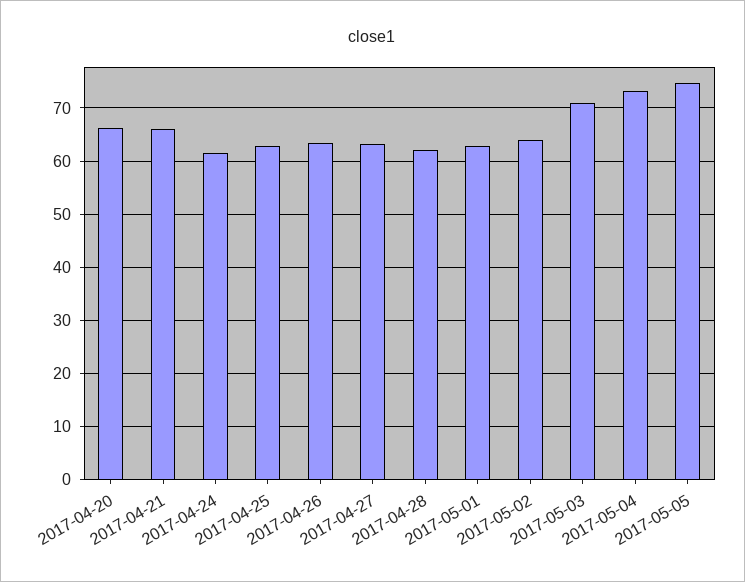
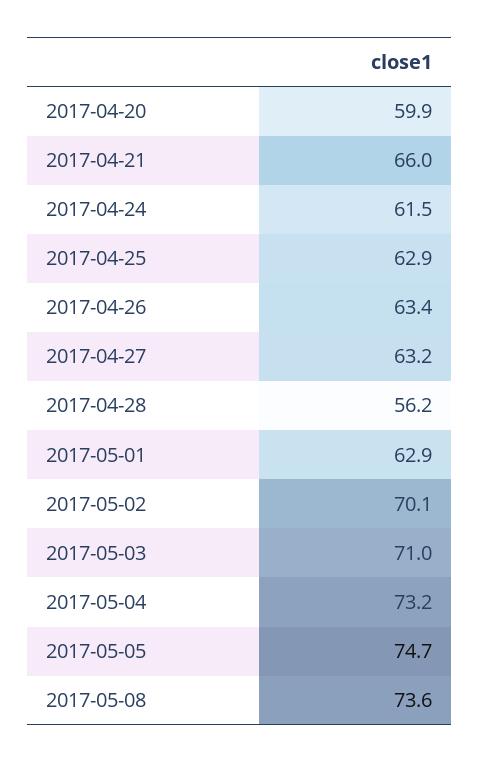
2017-04-20: 66 -> 59.9
2017-04-28: 62 -> 56.2
2017-05-02: 64 -> 70.1
2017-05-08: none -> 73.6

